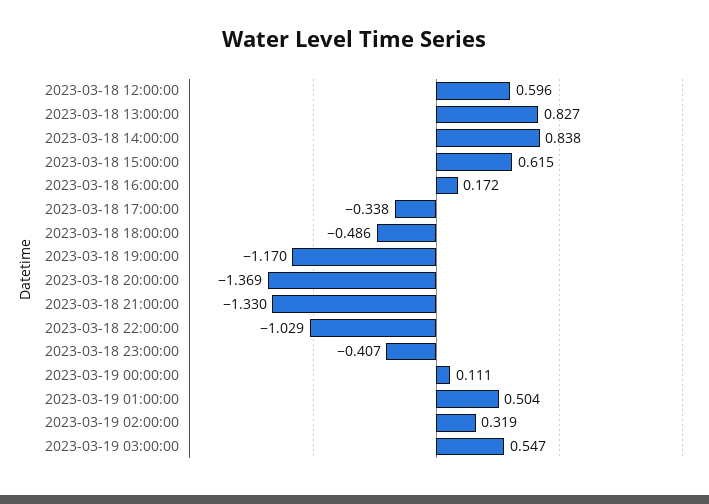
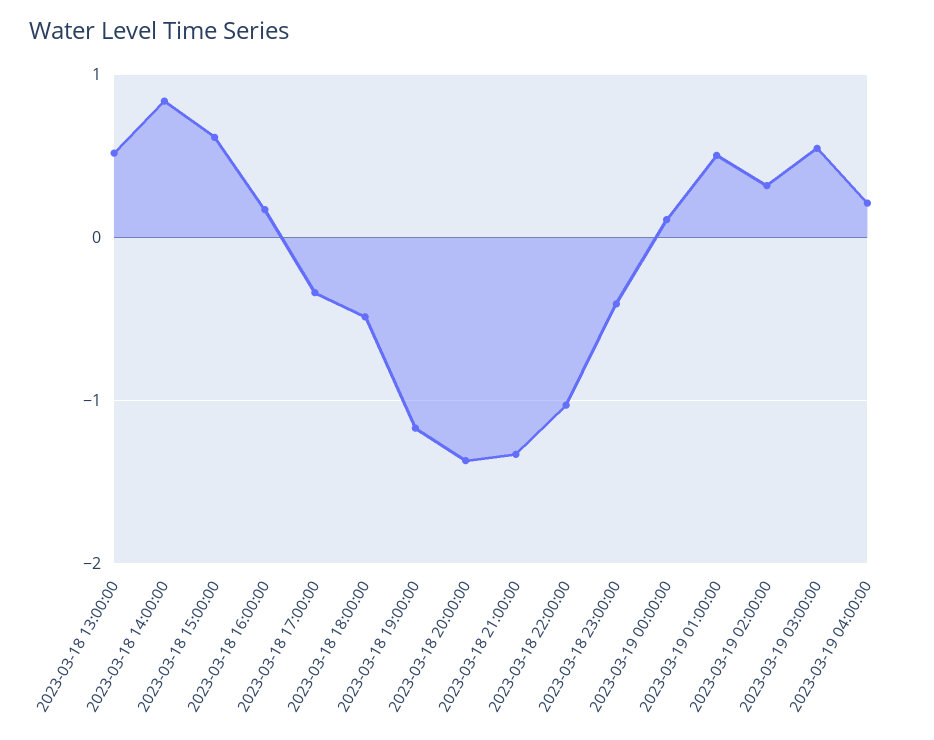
2023-03-18 12:00:00: 0.596 -> none
2023-03-18 13:00:00: 0.827 -> 0.5
2023-03-19 04:00:00: none -> 0.2

